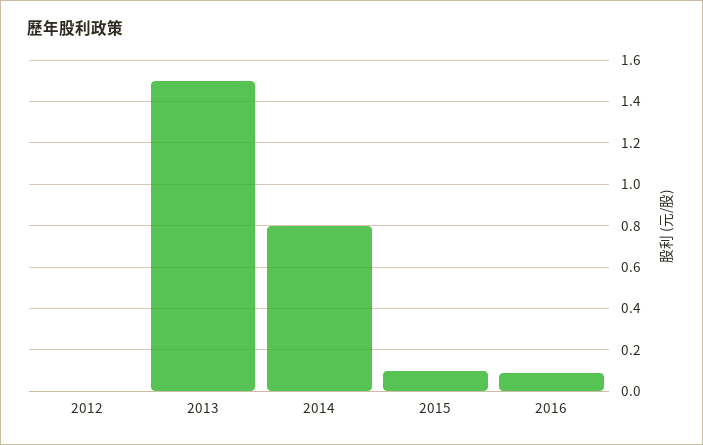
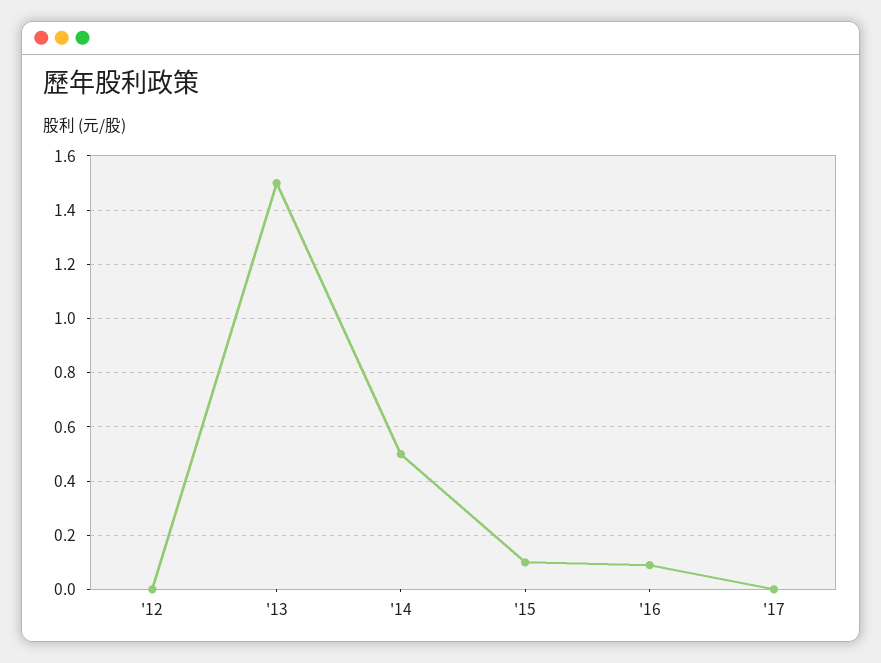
2014: 0.8 -> 0.5
'17: none -> 0

